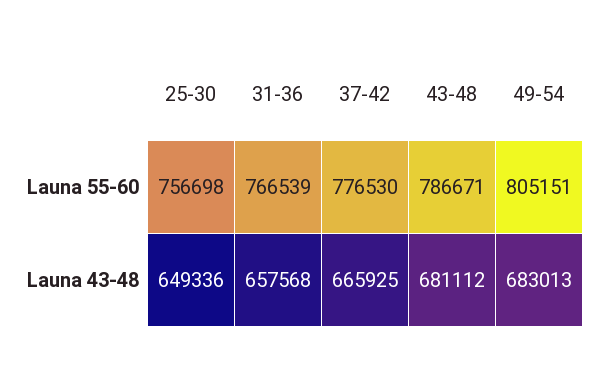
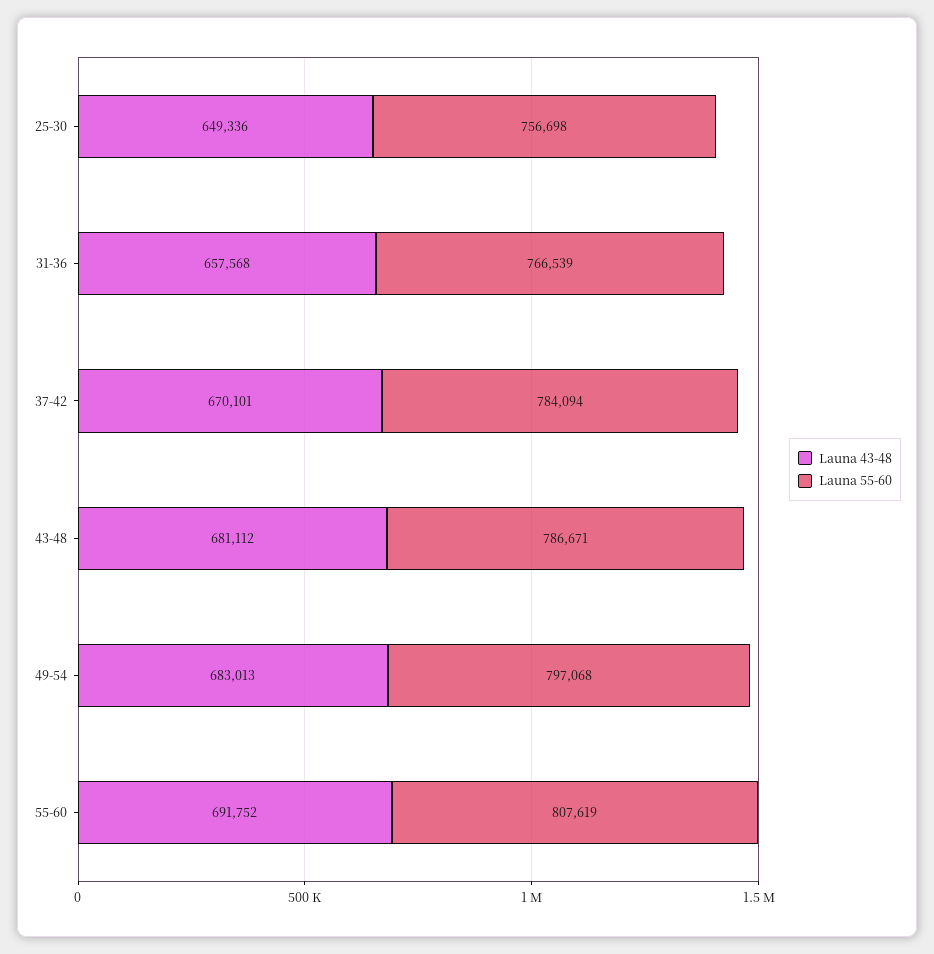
Launa 55-60, 37-42: 776530 -> 784094
Launa 55-60, 49-54: 805151 -> 797068
Launa 43-48, 37-42: 665925 -> 670101
Launa 43-48, 55-60: none -> 691752
Launa 55-60, 55-60: none -> 807619

